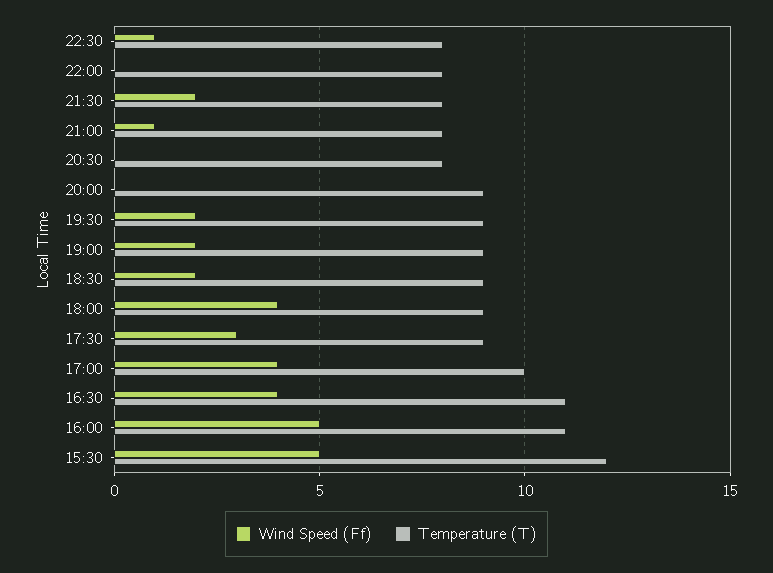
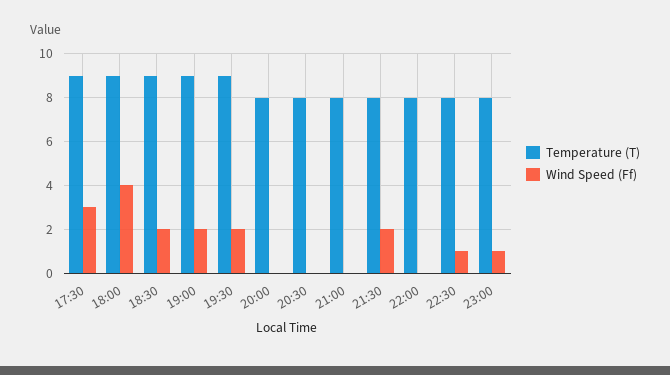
Wind Speed (Ff), 21:00: 1 -> 0
Temperature (T), 20:00: 9 -> 8
Wind Speed (Ff), 17:00: 4 -> none
Temperature (T), 17:00: 10 -> none
Wind Speed (Ff), 16:30: 4 -> none
Temperature (T), 16:30: 11 -> none
Wind Speed (Ff), 16:00: 5 -> none
Temperature (T), 16:00: 11 -> none
Wind Speed (Ff), 15:30: 5 -> none
Temperature (T), 15:30: 12 -> none
Temperature (T), 23:00: none -> 8
Wind Speed (Ff), 23:00: none -> 1

